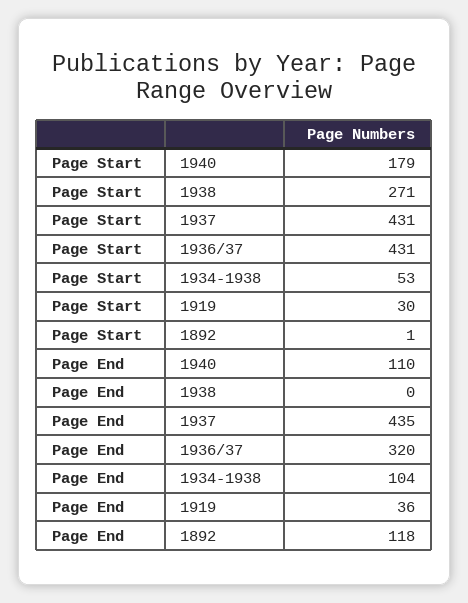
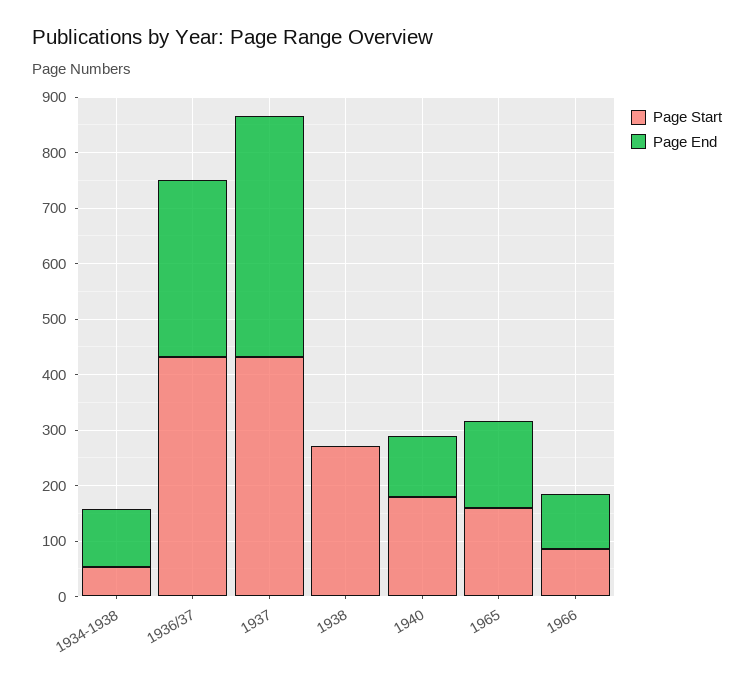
Page Start, 1919: 30 -> none
Page Start, 1892: 1 -> none
Page End, 1919: 36 -> none
Page End, 1892: 118 -> none
Page Start, 1965: none -> 160
Page End, 1965: none -> 160
Page Start, 1966: none -> 80
Page End, 1966: none -> 100

